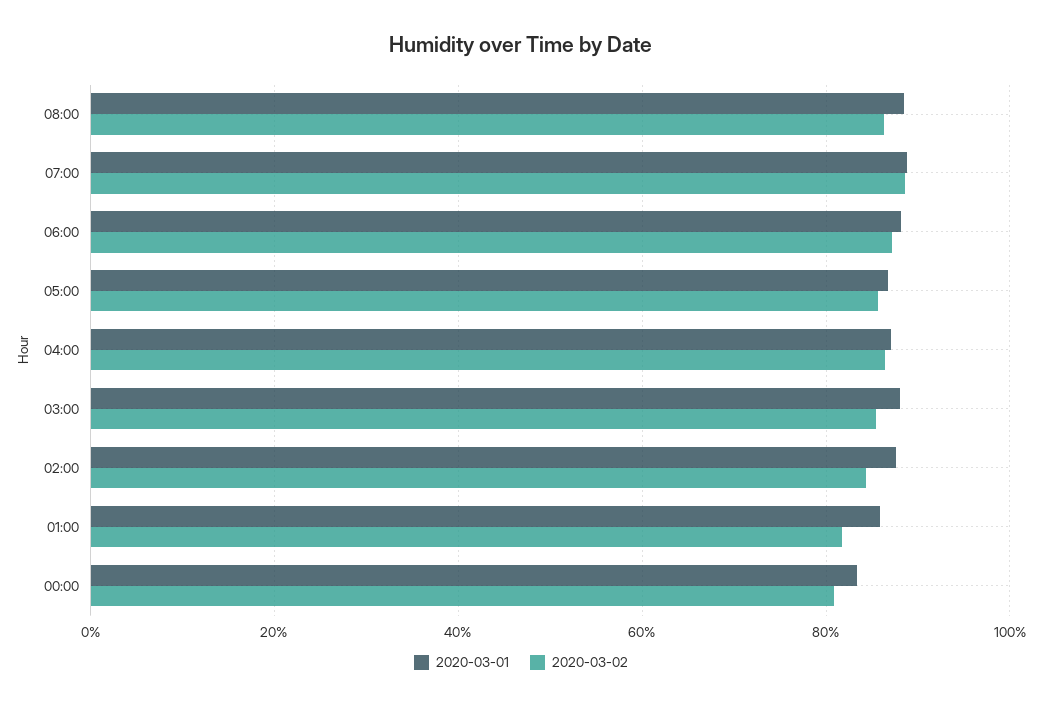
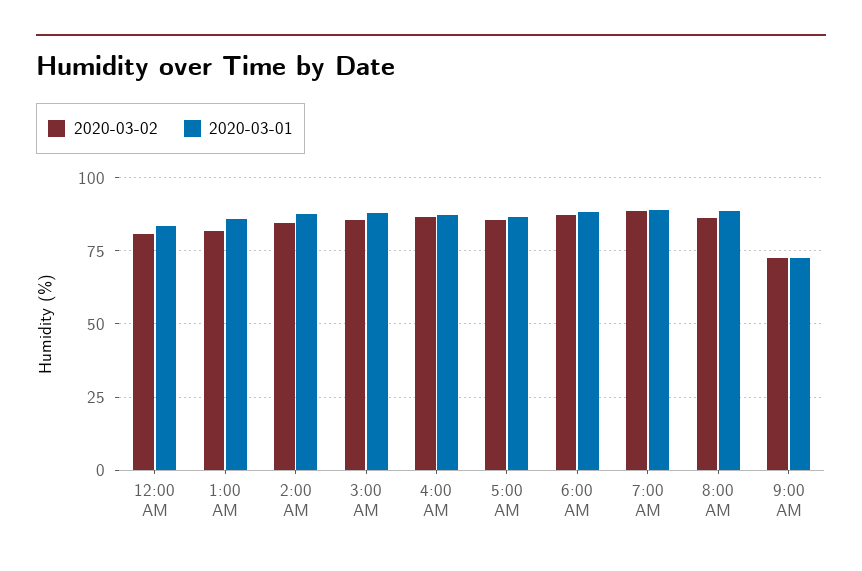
2020-03-02, 9:00 AM: none -> 72.5
2020-03-01, 9:00 AM: none -> 72.5

